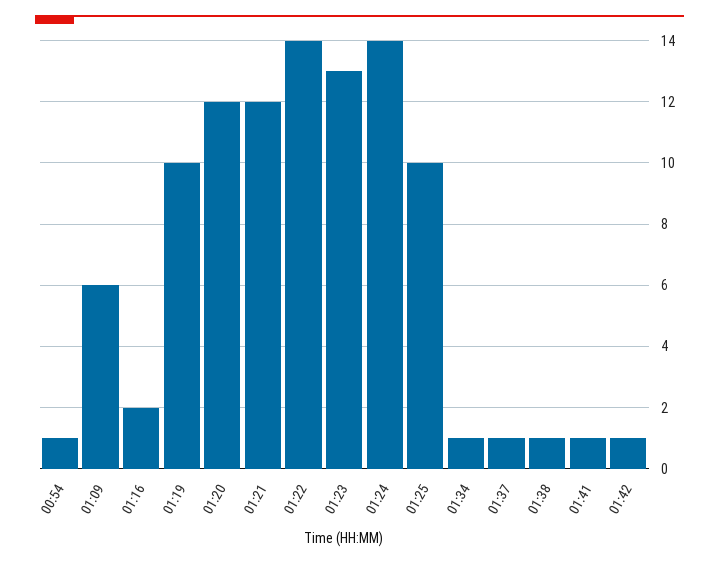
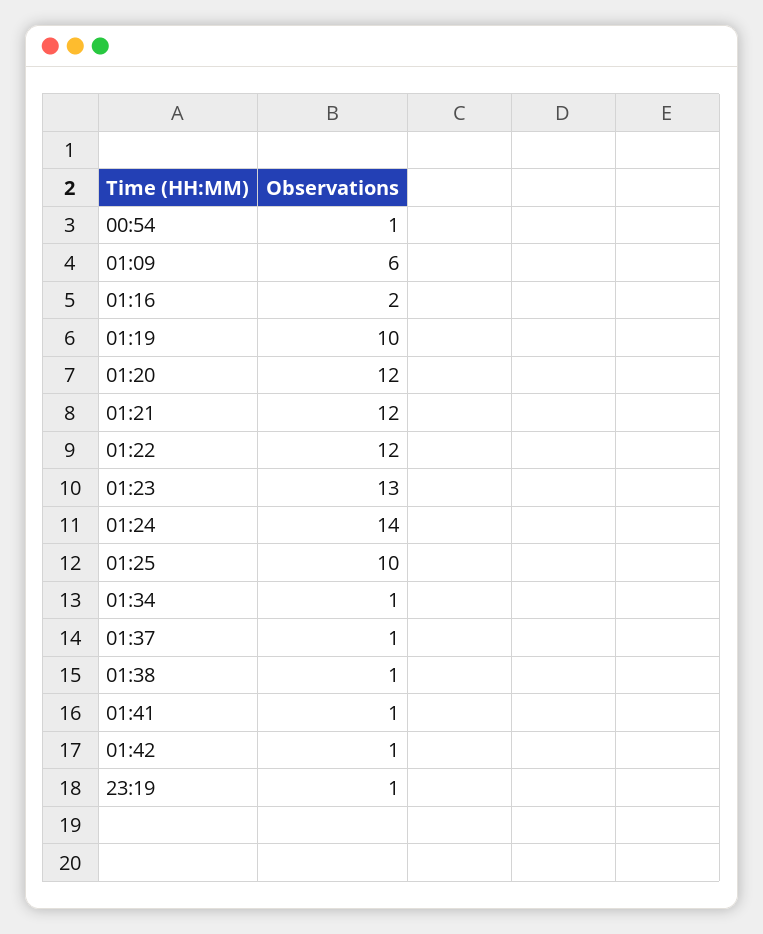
01:22: 14 -> 12
23:19: none -> 1

